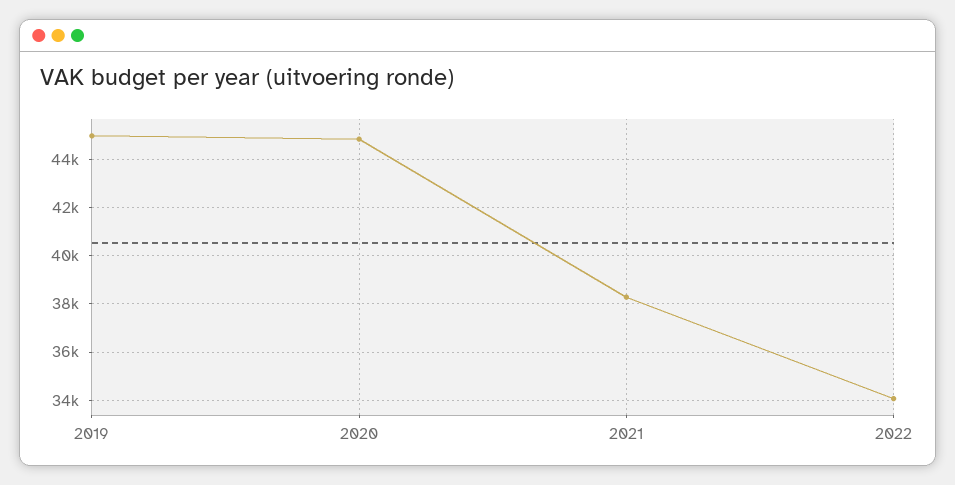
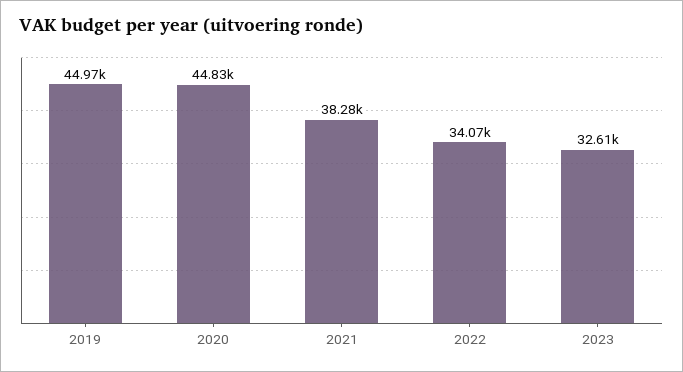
2023: none -> 32610

